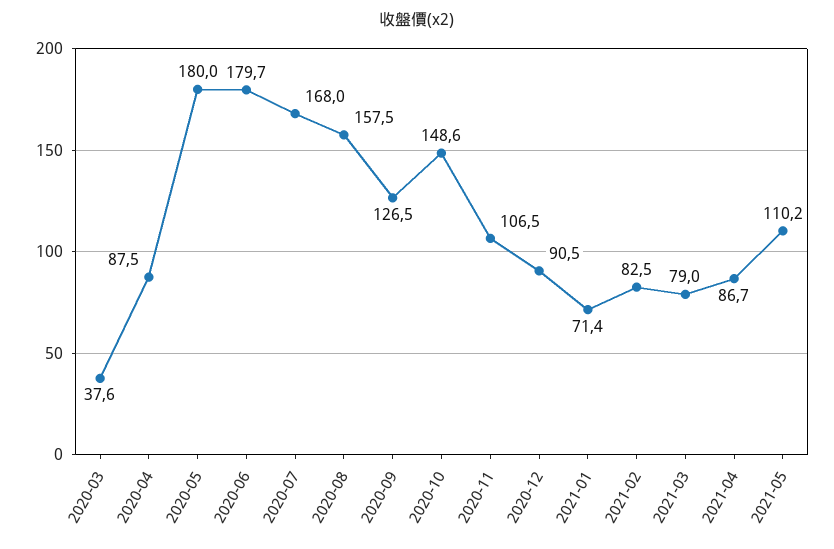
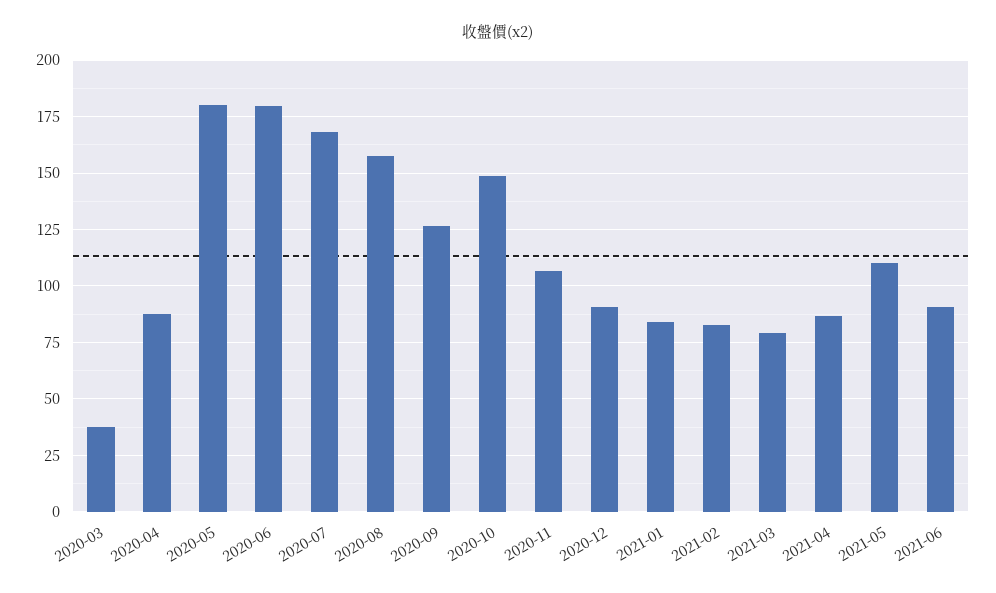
2021-01: 71.4 -> 85
2021-06: none -> 90

